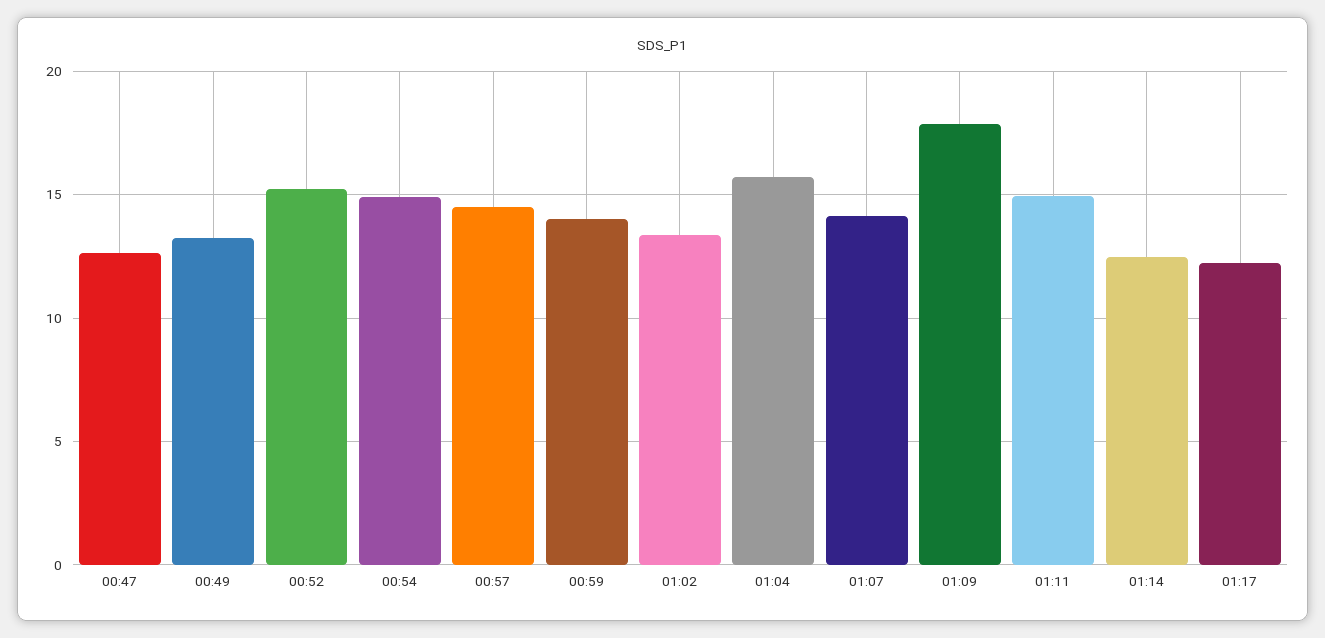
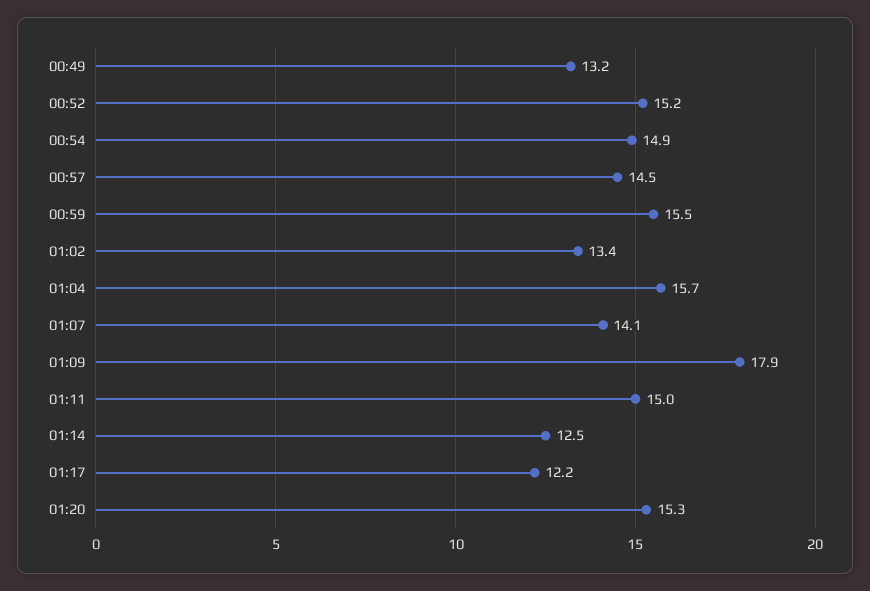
00:47: 12.5 -> none
00:59: 14 -> 15.5
01:20: none -> 15.3

